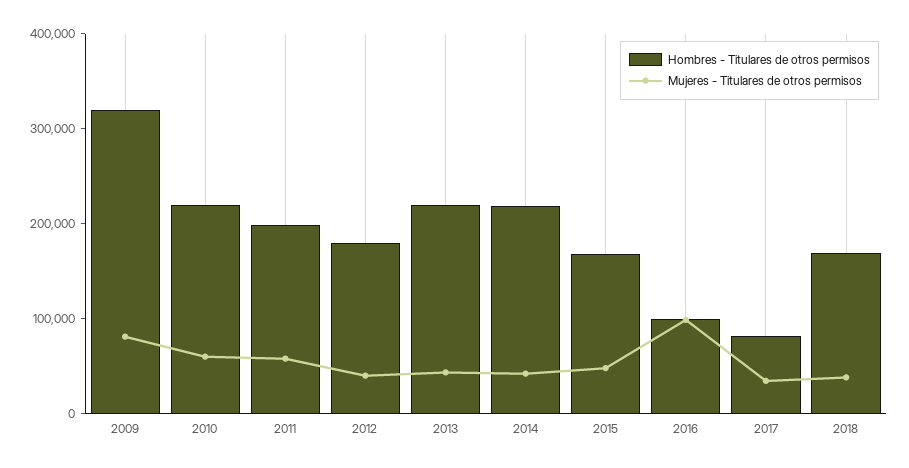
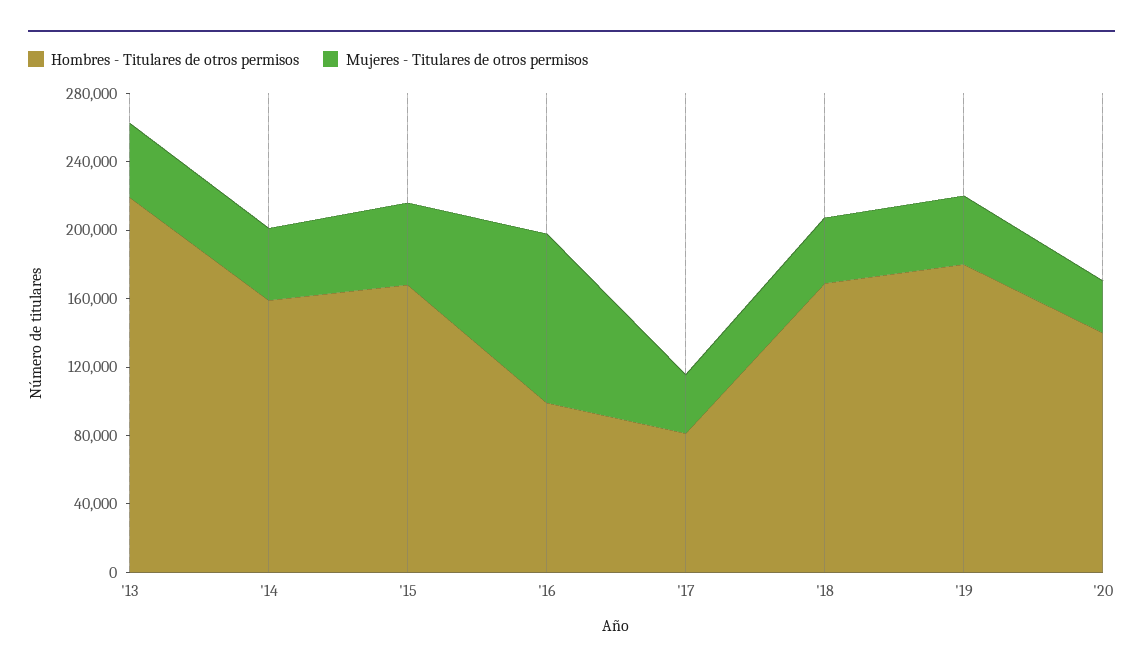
Hombres - Titulares de otros permisos, 2009: 320000 -> none
Mujeres - Titulares de otros permisos, 2009: 80000 -> none
Hombres - Titulares de otros permisos, 2010: 220000 -> none
Mujeres - Titulares de otros permisos, 2010: 60000 -> none
Hombres - Titulares de otros permisos, 2011: 200000 -> none
Mujeres - Titulares de otros permisos, 2011: 60000 -> none
Hombres - Titulares de otros permisos, 2012: 180000 -> none
Mujeres - Titulares de otros permisos, 2012: 40000 -> none
Hombres - Titulares de otros permisos, 2014: 220000 -> 160000
Hombres - Titulares de otros permisos, '19: none -> 180000
Mujeres - Titulares de otros permisos, '19: none -> 40000
Hombres - Titulares de otros permisos, '20: none -> 140000
Mujeres - Titulares de otros permisos, '20: none -> 30000

